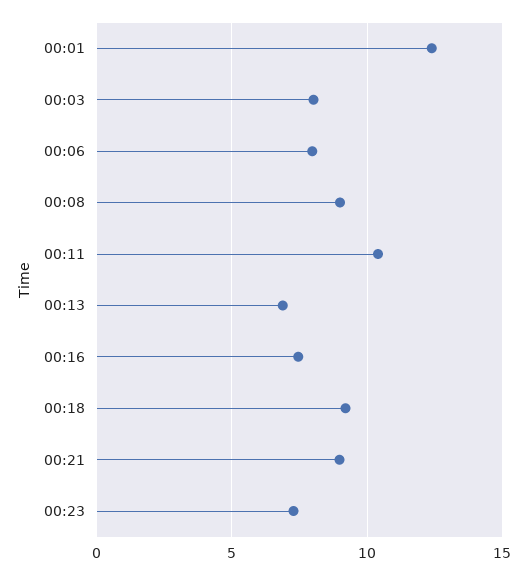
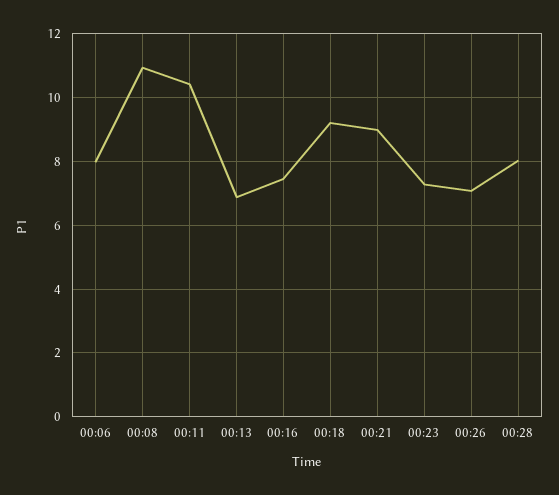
00:01: 12.5 -> none
00:03: 8 -> none
00:08: 9 -> 11
00:26: none -> 7
00:28: none -> 8

